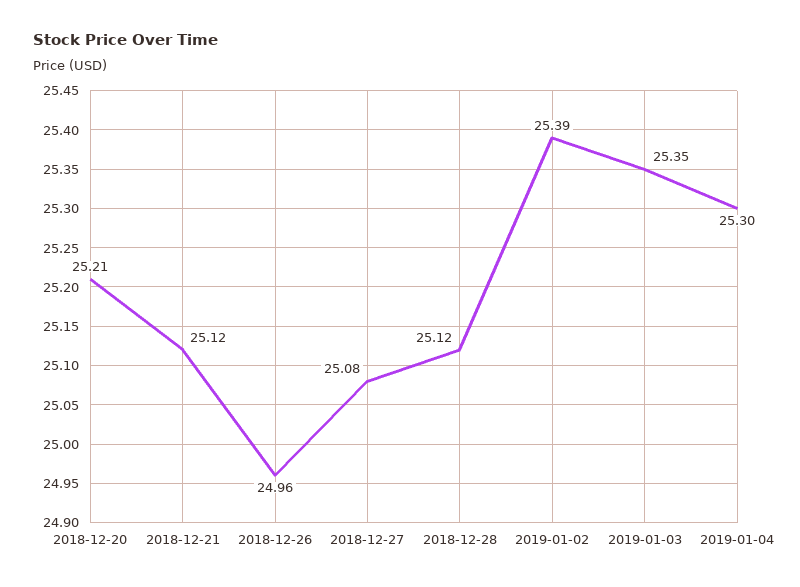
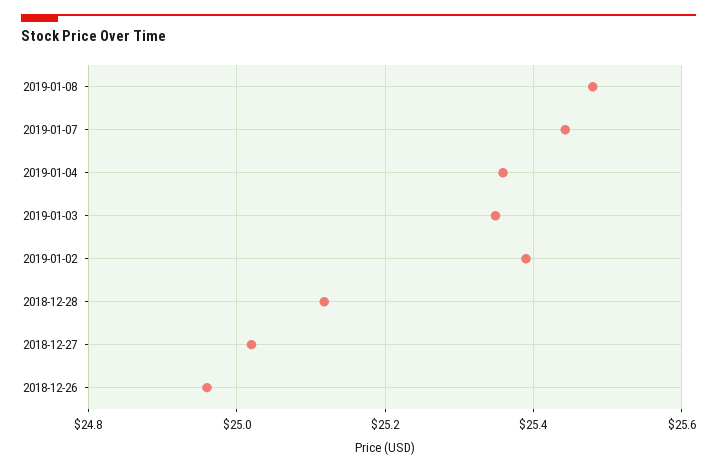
2018-12-20: 25.21 -> none
2018-12-21: 25.12 -> none
2018-12-27: 25.08 -> 25.02
2019-01-04: 25.3 -> 25.36
2019-01-08: none -> 25.48
2019-01-07: none -> 25.44

